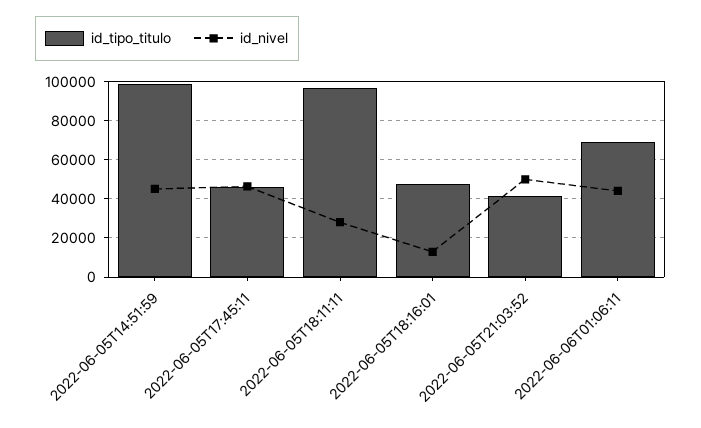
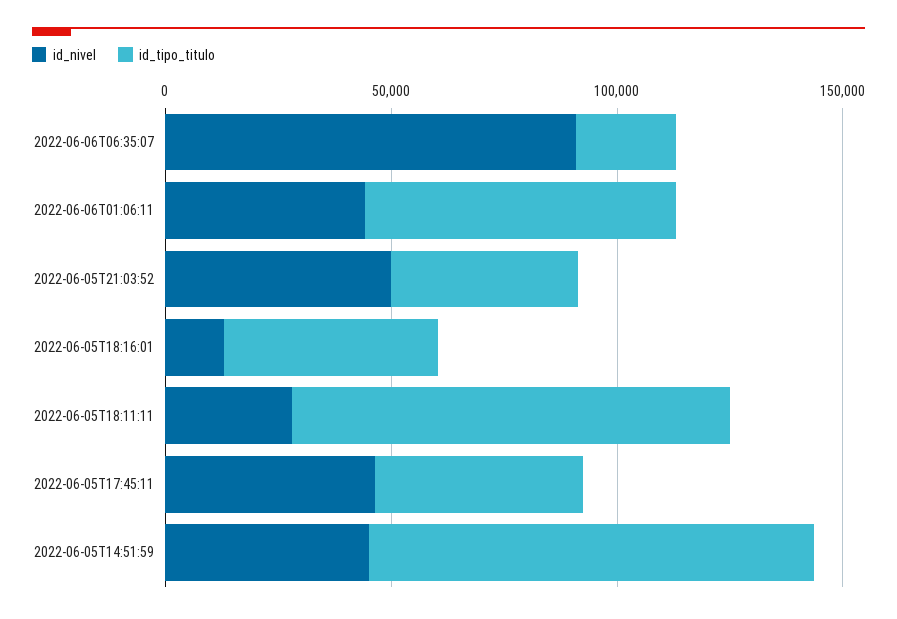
id_nivel, 2022-06-06T06:35:07: none -> 90000
id_tipo_titulo, 2022-06-06T06:35:07: none -> 20000

